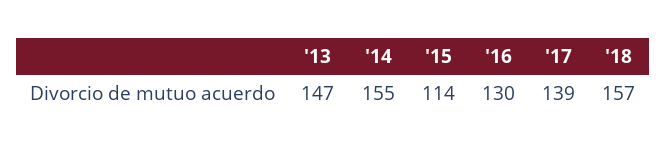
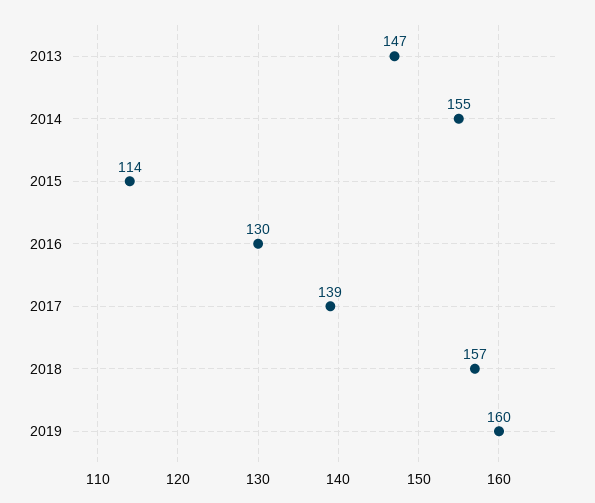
2019: none -> 160

